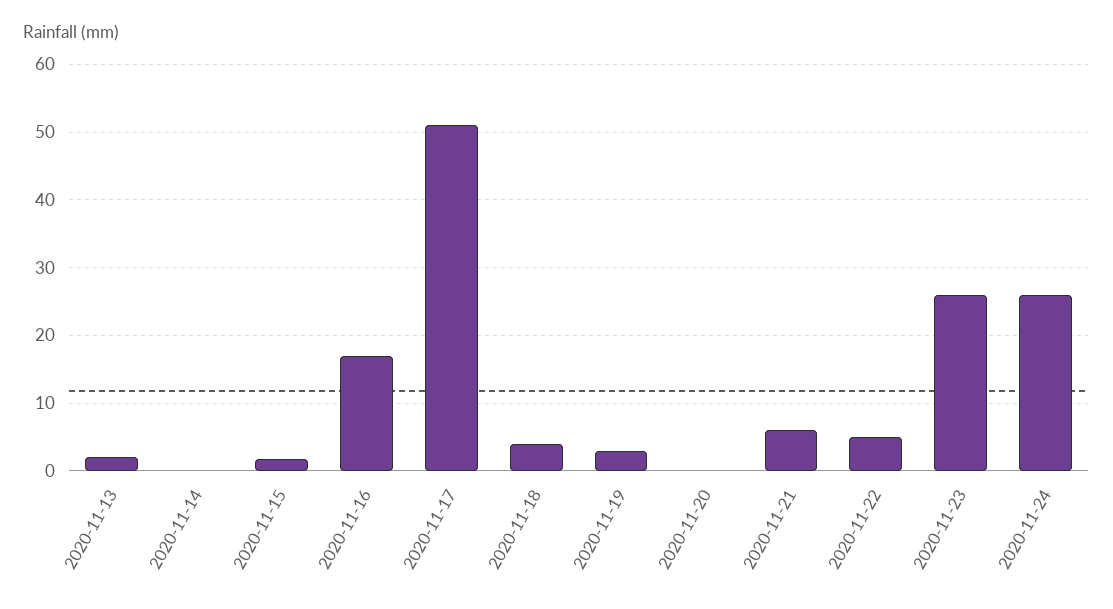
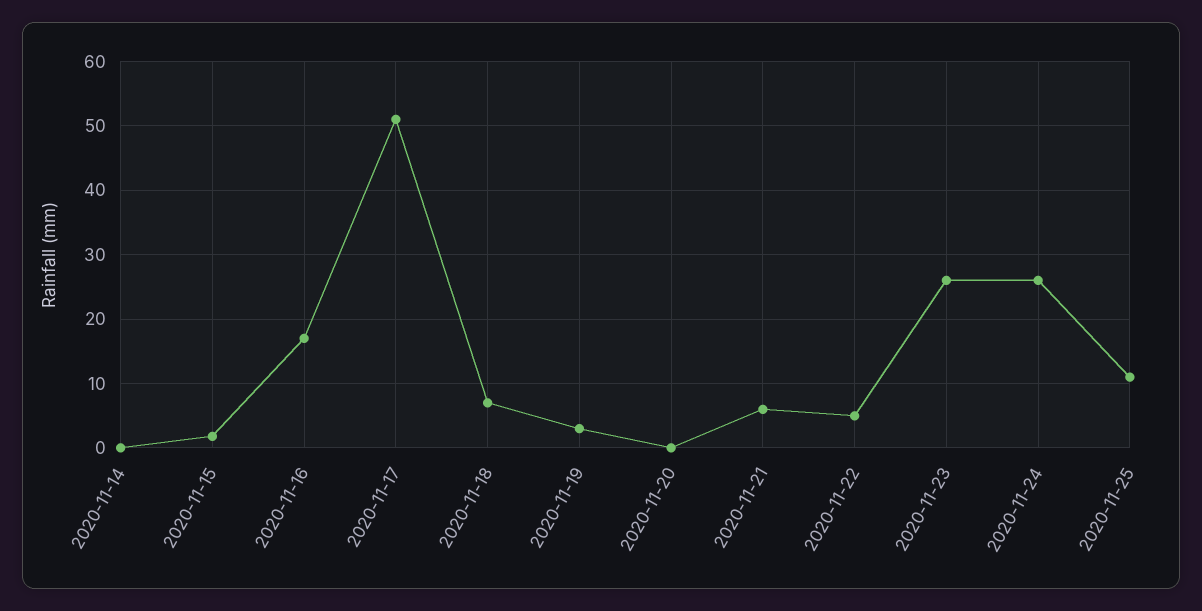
2020-11-13: 2 -> none
2020-11-18: 4 -> 7
2020-11-25: none -> 11

